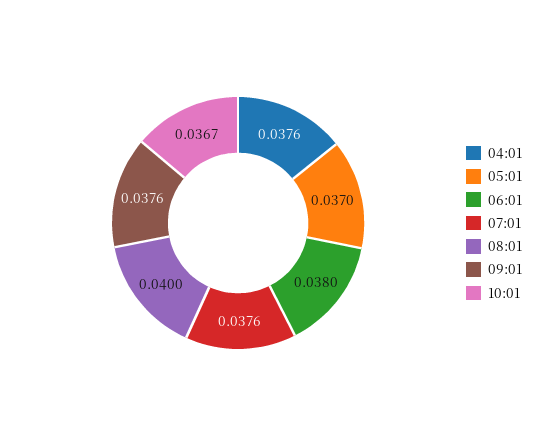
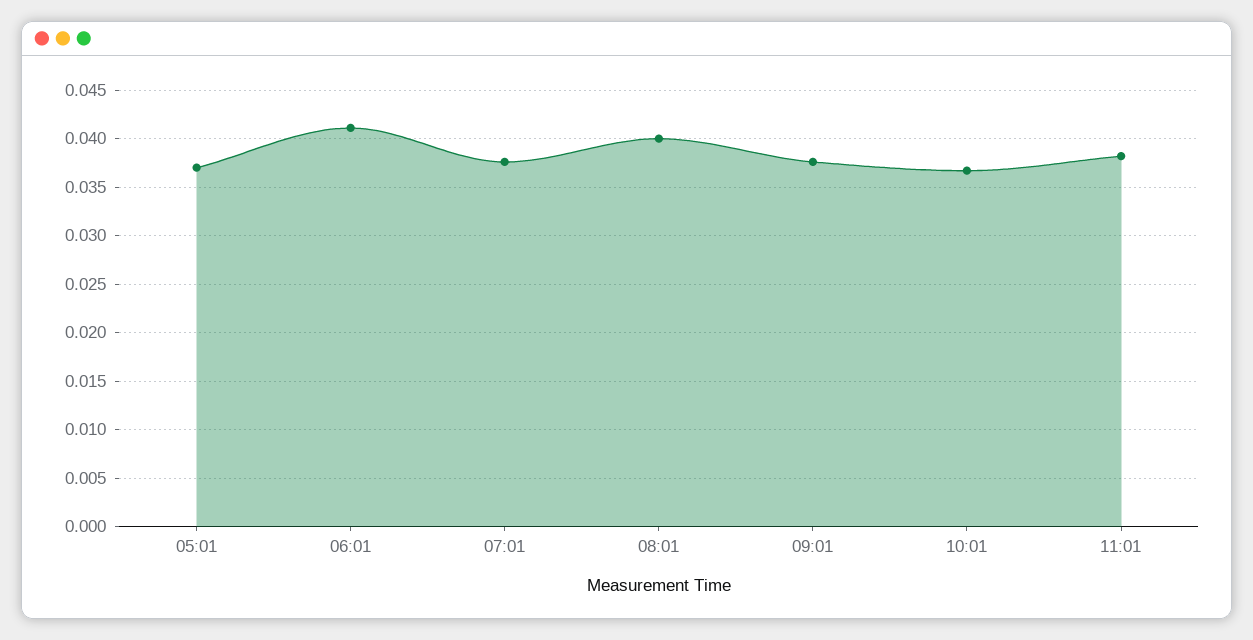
04:01: 0.0376 -> none
06:01: 0.038 -> 0.041
11:01: none -> 0.038

